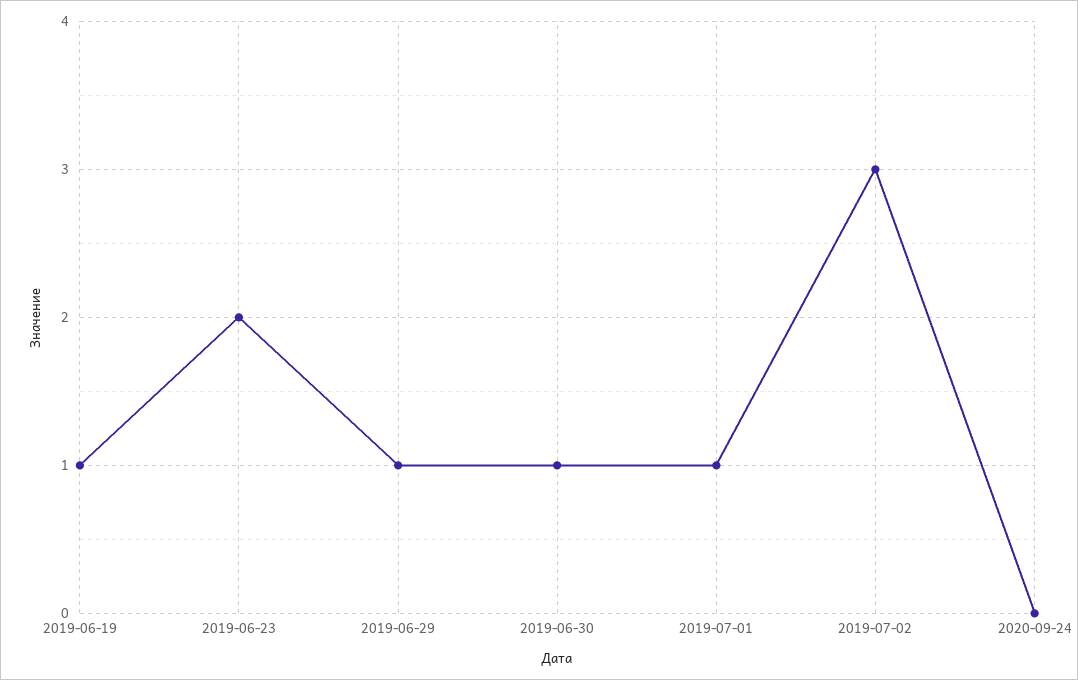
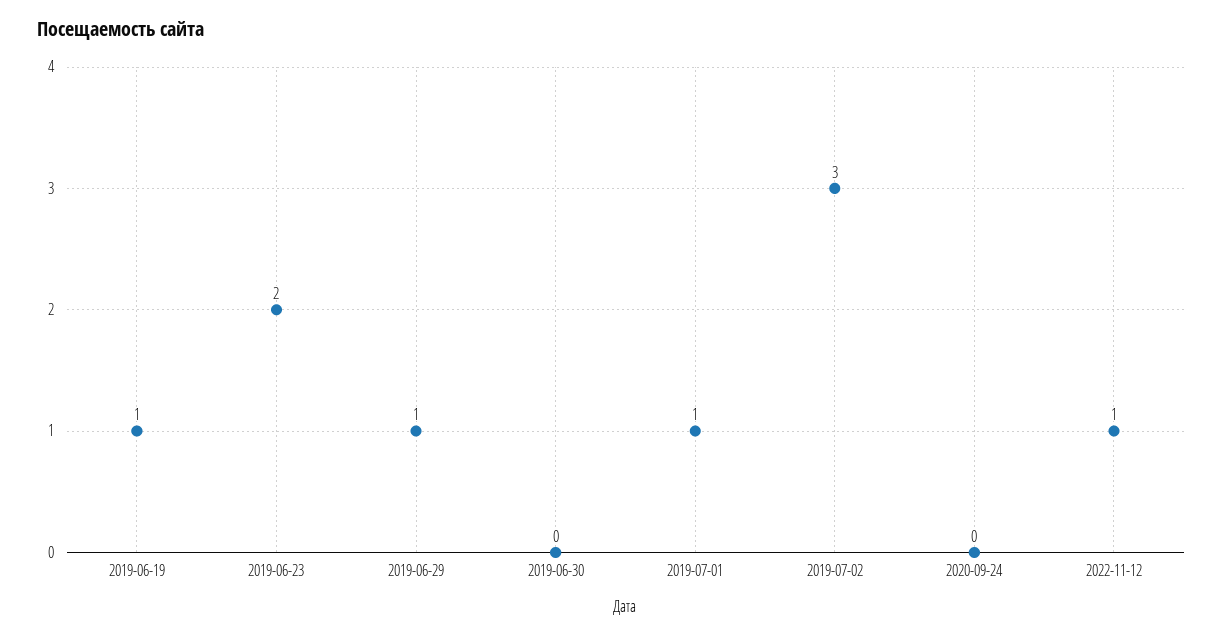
2019-06-30: 1 -> 0
2022-11-12: none -> 1

